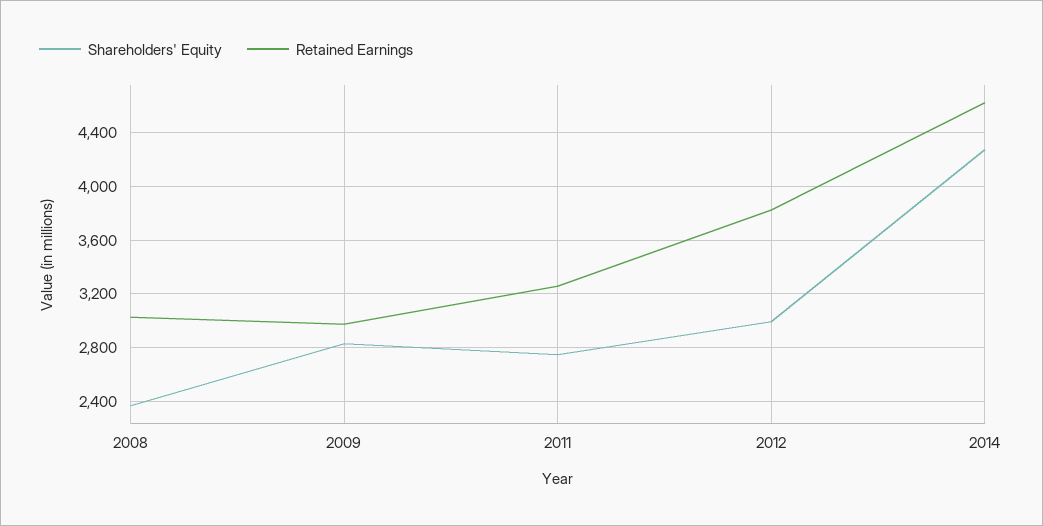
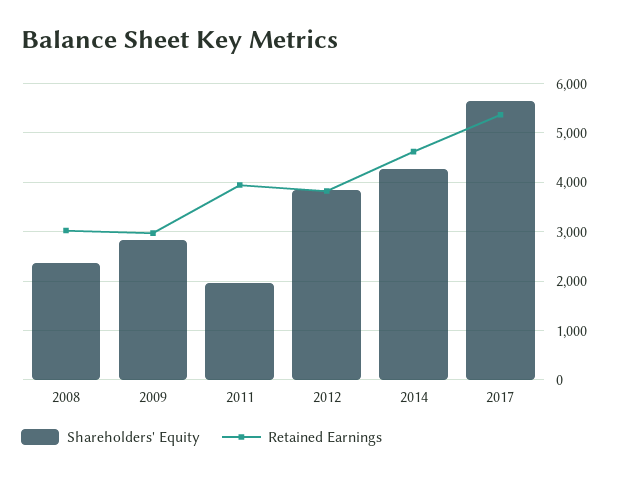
Shareholders' Equity, 2011: 2750 -> 2000
Retained Earnings, 2011: 3250 -> 4000
Shareholders' Equity, 2012: 3000 -> 3800
Shareholders' Equity, 2017: none -> 5600
Retained Earnings, 2017: none -> 5400

